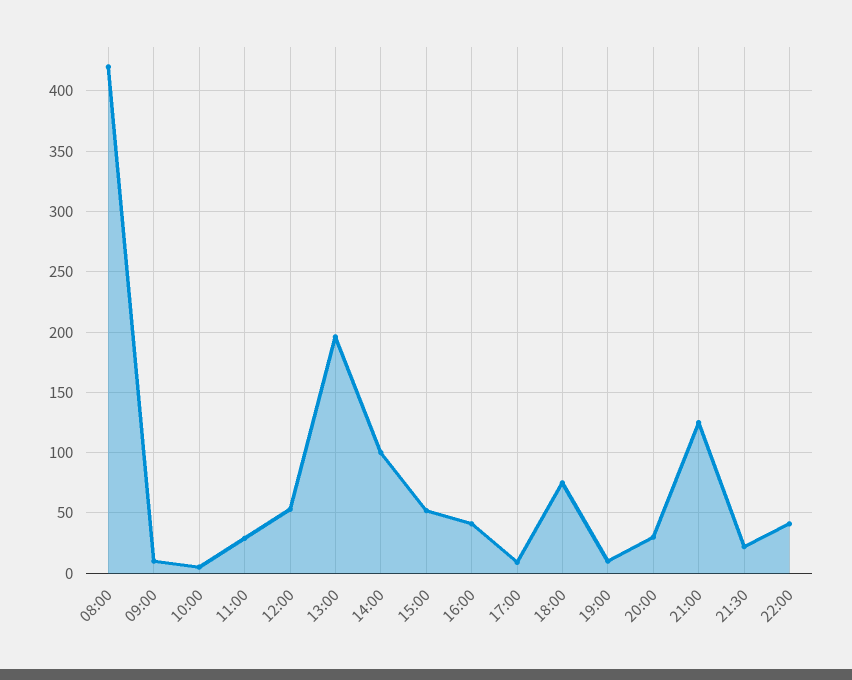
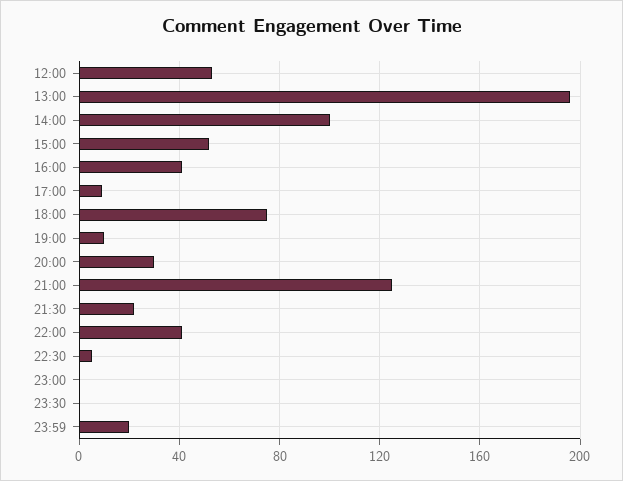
08:00: 420 -> none
09:00: 10 -> none
10:00: 5 -> none
11:00: 30 -> none
22:30: none -> 5
23:00: none -> 0
23:30: none -> 0
23:59: none -> 20

